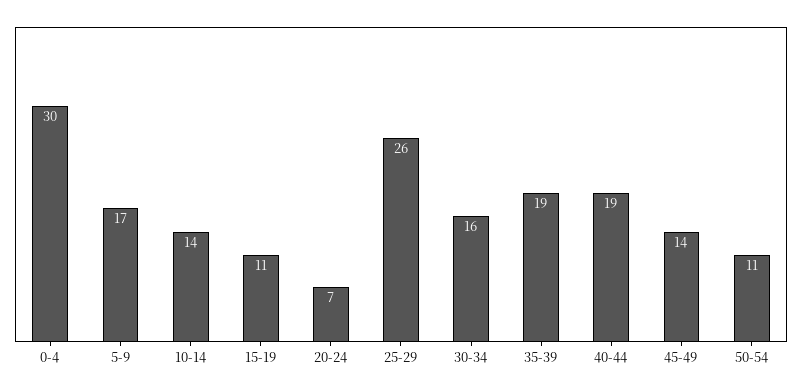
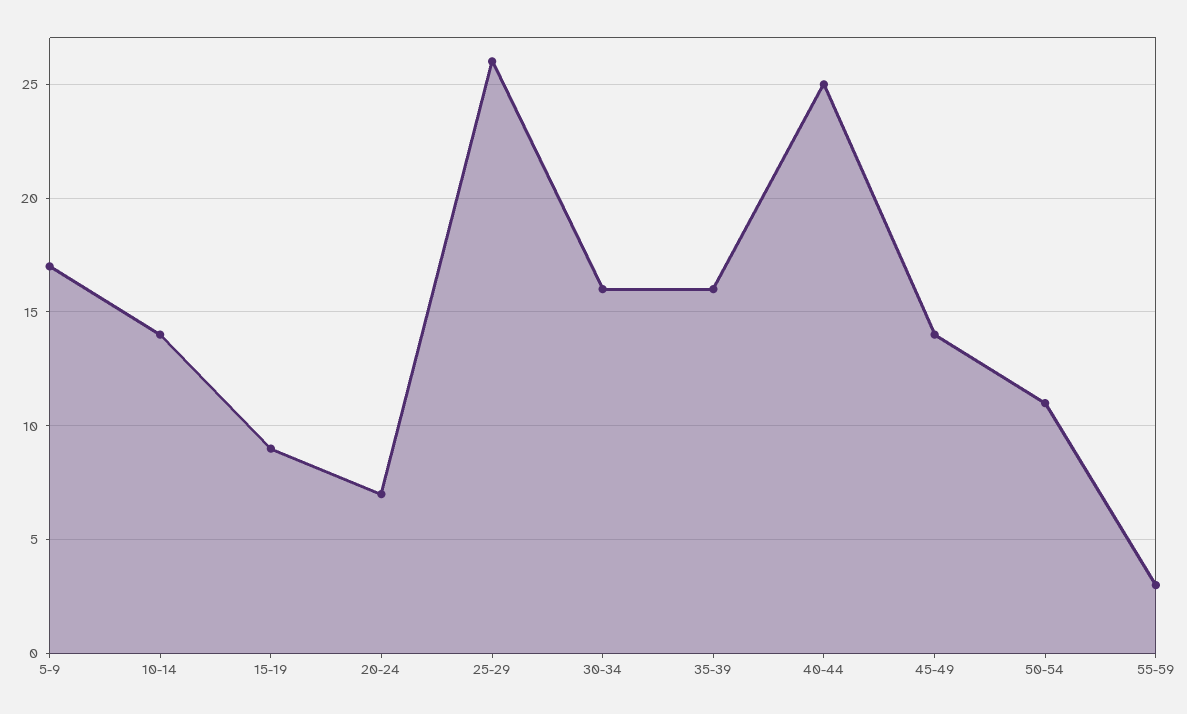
0-4: 30 -> none
15-19: 11 -> 9
35-39: 19 -> 16
40-44: 19 -> 25
55-59: none -> 3

